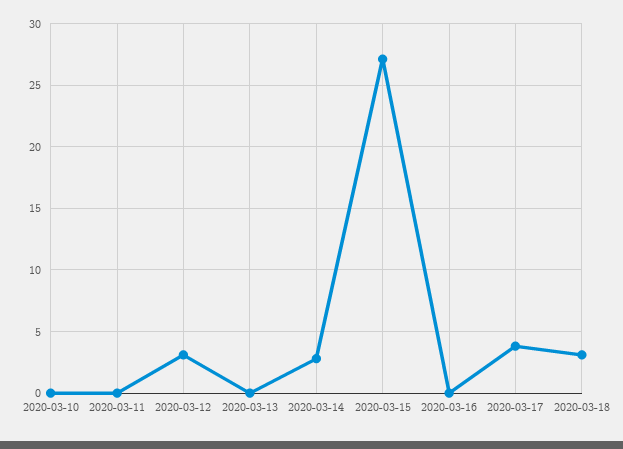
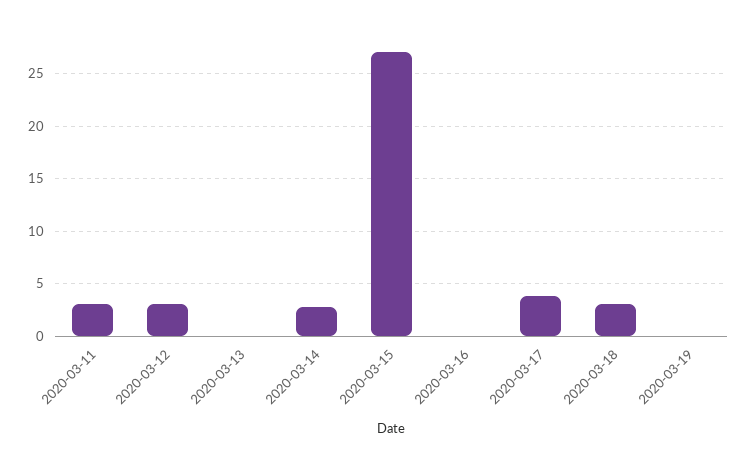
2020-03-10: 0 -> none
2020-03-11: 0 -> 3
2020-03-19: none -> 0

